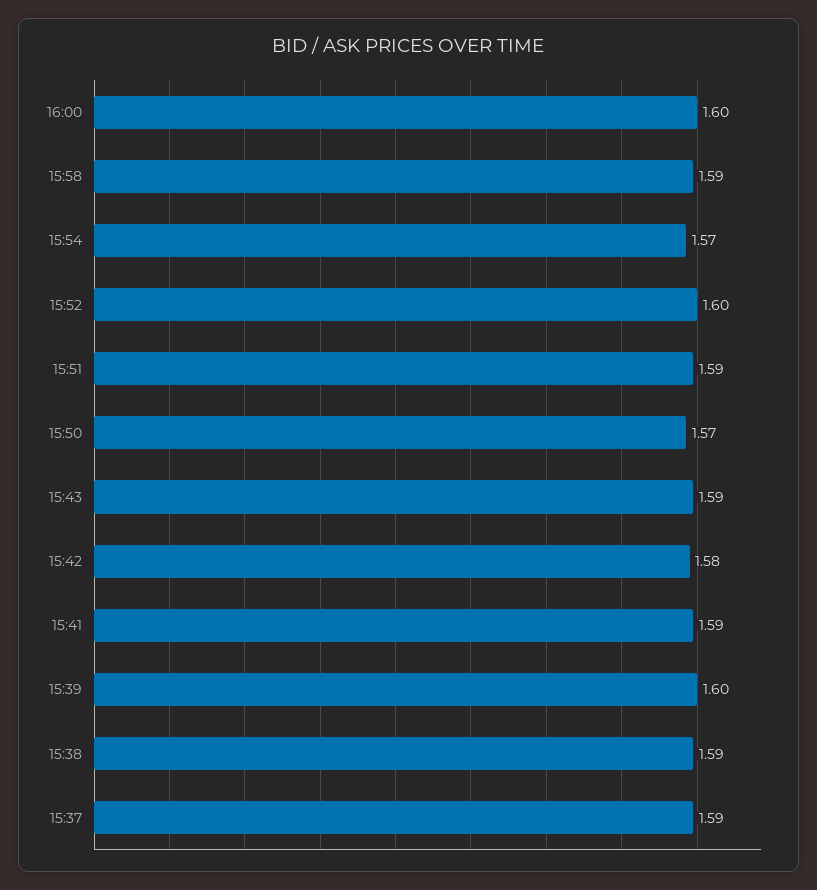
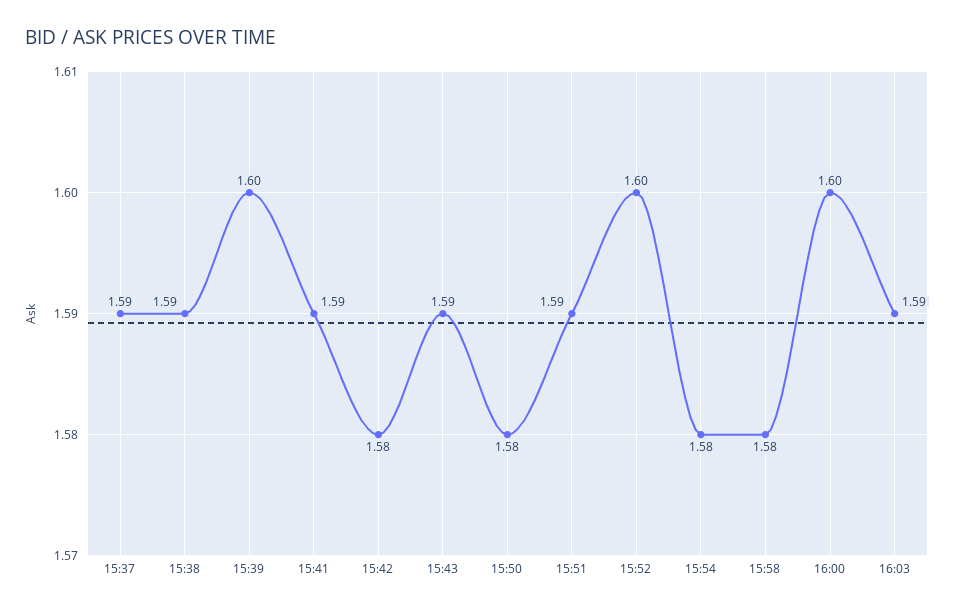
15:58: 1.59 -> 1.58
15:54: 1.57 -> 1.58
15:50: 1.57 -> 1.58
16:03: none -> 1.59

